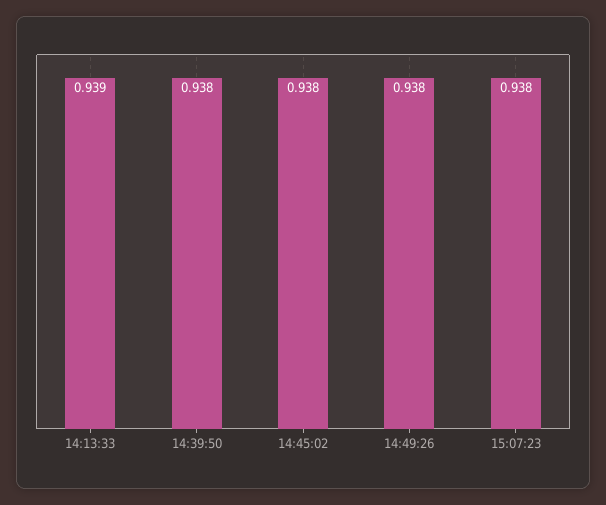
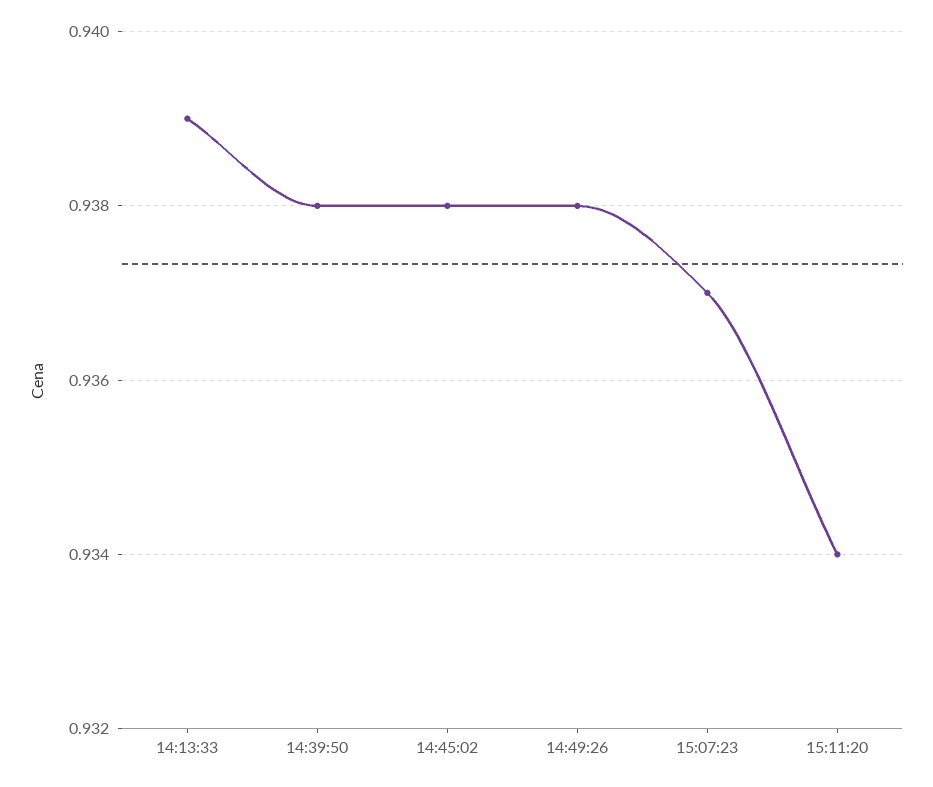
15:07:23: 0.938 -> 0.937
15:11:20: none -> 0.934

